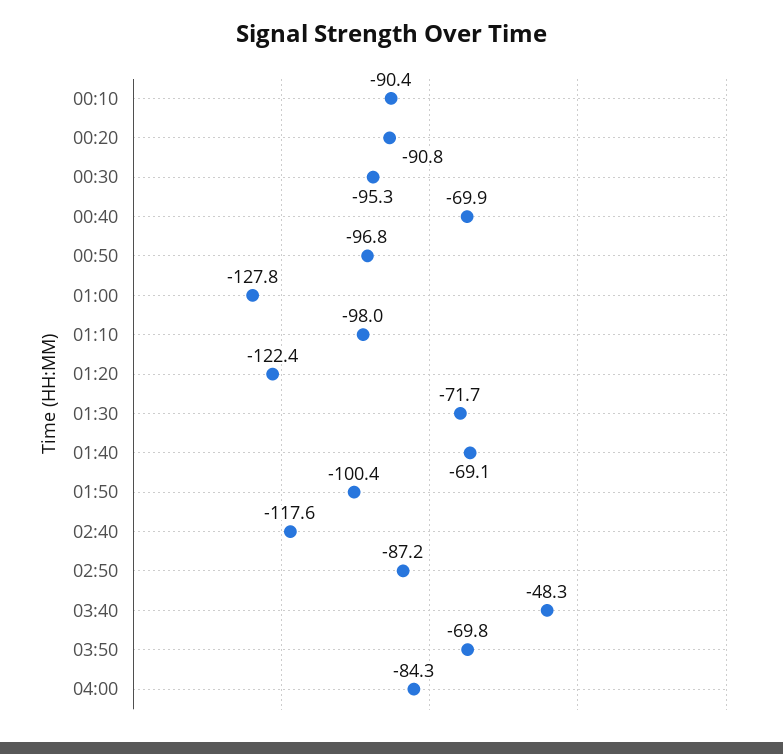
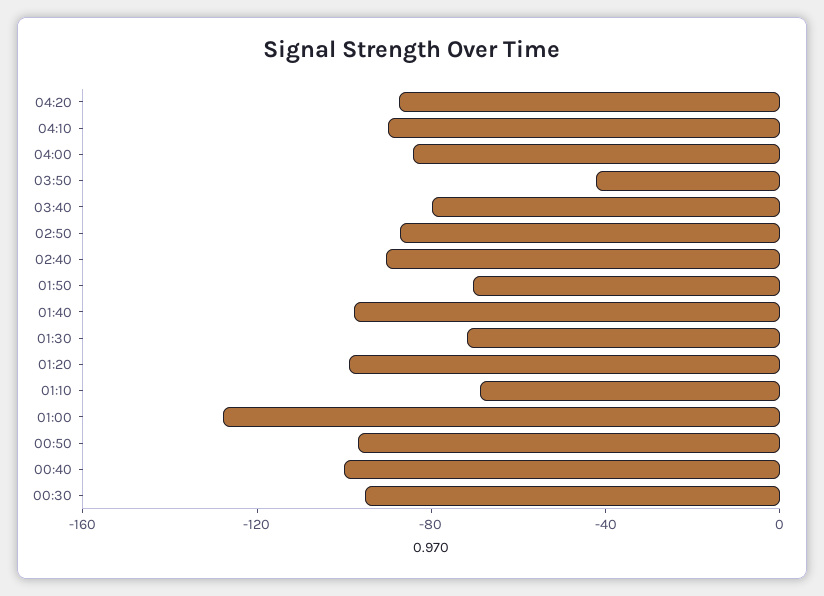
00:10: -90.4 -> none
00:20: -90.8 -> none
00:40: -69.9 -> -100
01:10: -98 -> -70
01:20: -122.4 -> -100
01:40: -69.1 -> -100
01:50: -100.4 -> -70
02:40: -117.6 -> -90
03:40: -48.3 -> -80
03:50: -69.8 -> -40
04:20: none -> -90
04:10: none -> -90

